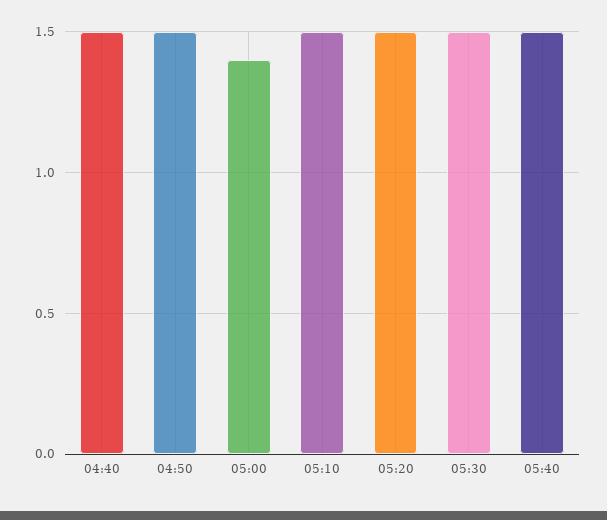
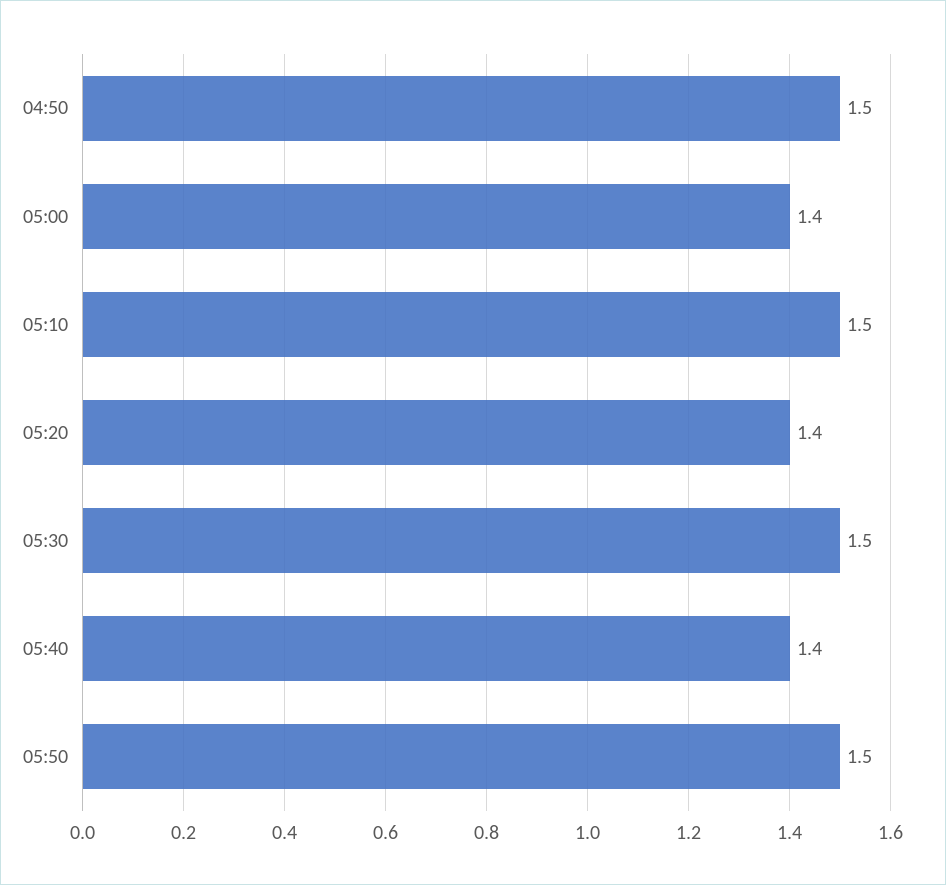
04:40: 1.5 -> none
05:20: 1.5 -> 1.4
05:40: 1.5 -> 1.4
05:50: none -> 1.5

